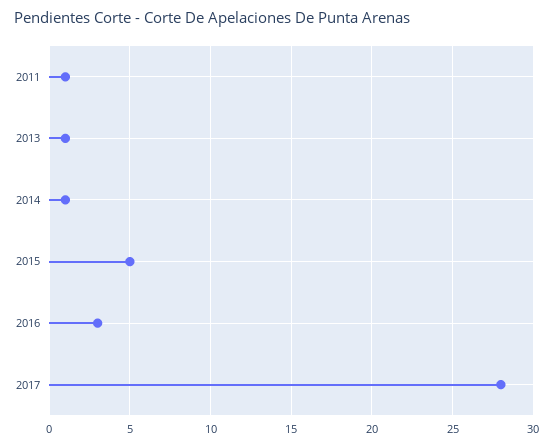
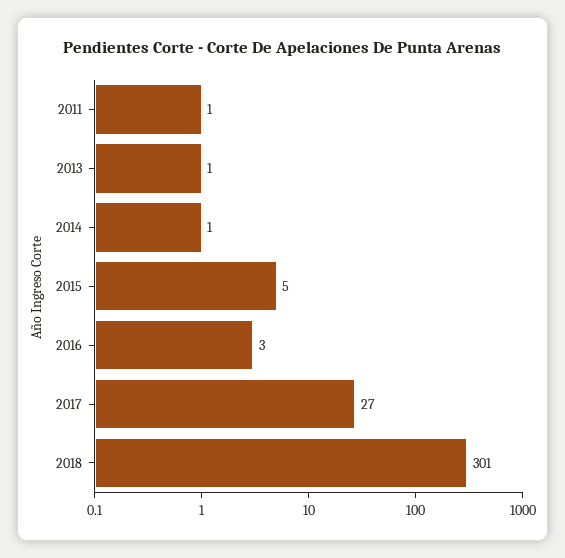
2017: 28 -> 27
2018: none -> 301

